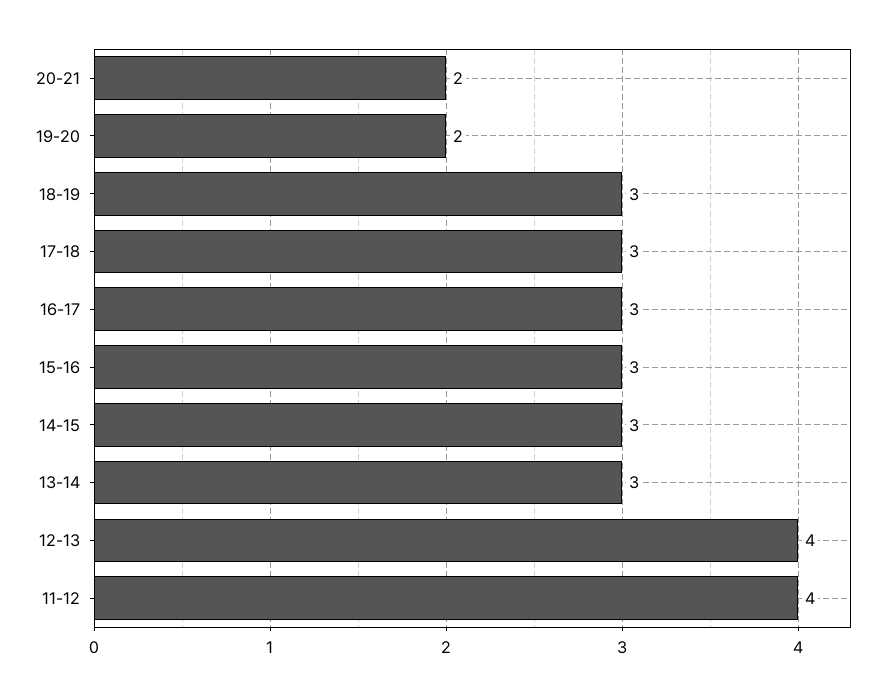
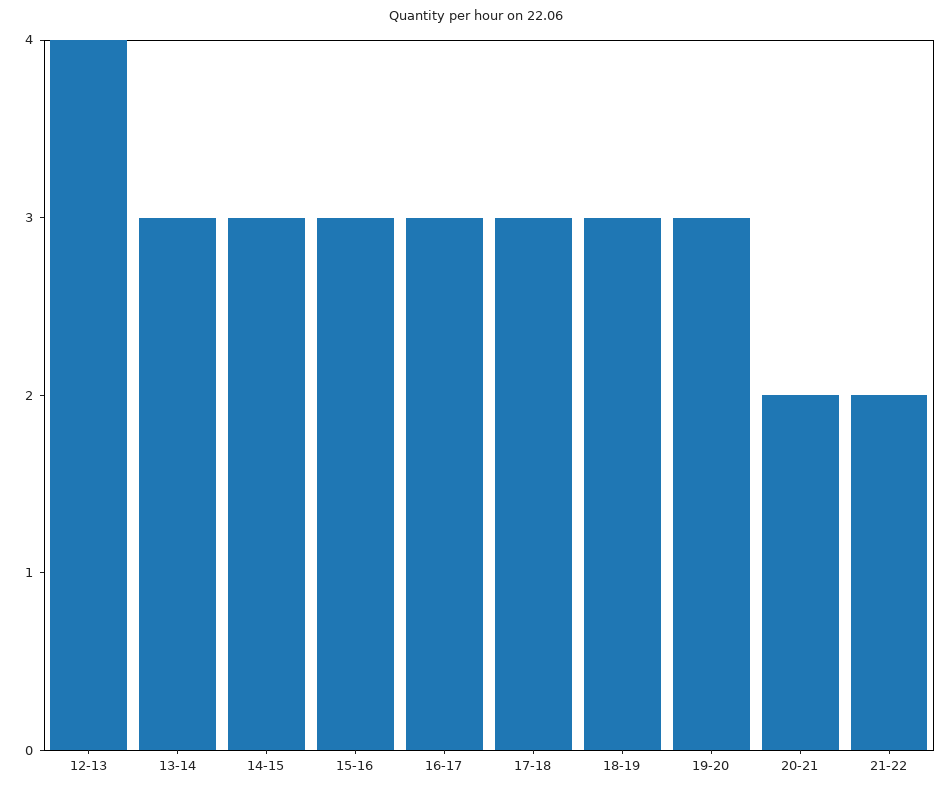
19-20: 2 -> 3
11-12: 4 -> none
21-22: none -> 2

